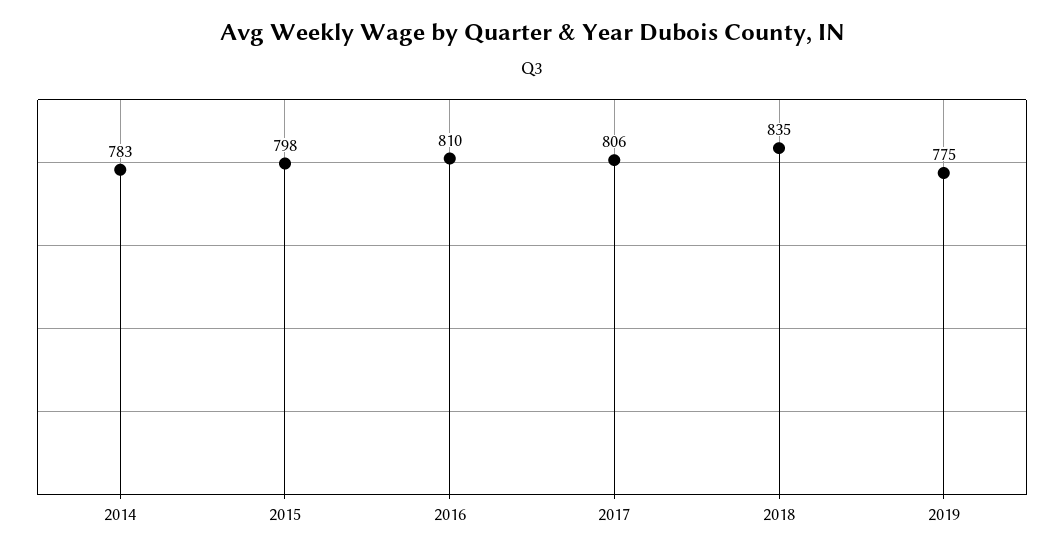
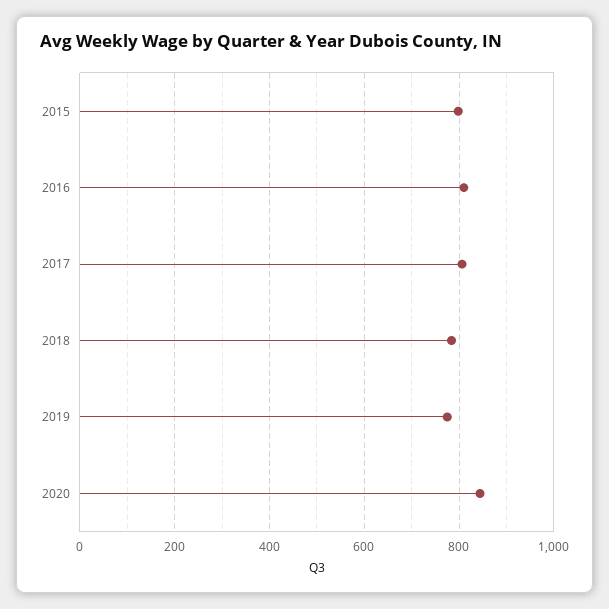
2014: 783 -> none
2018: 835 -> 780
2020: none -> 840

